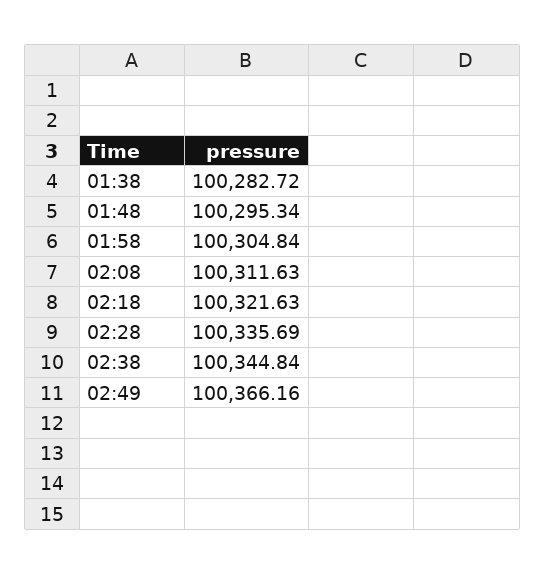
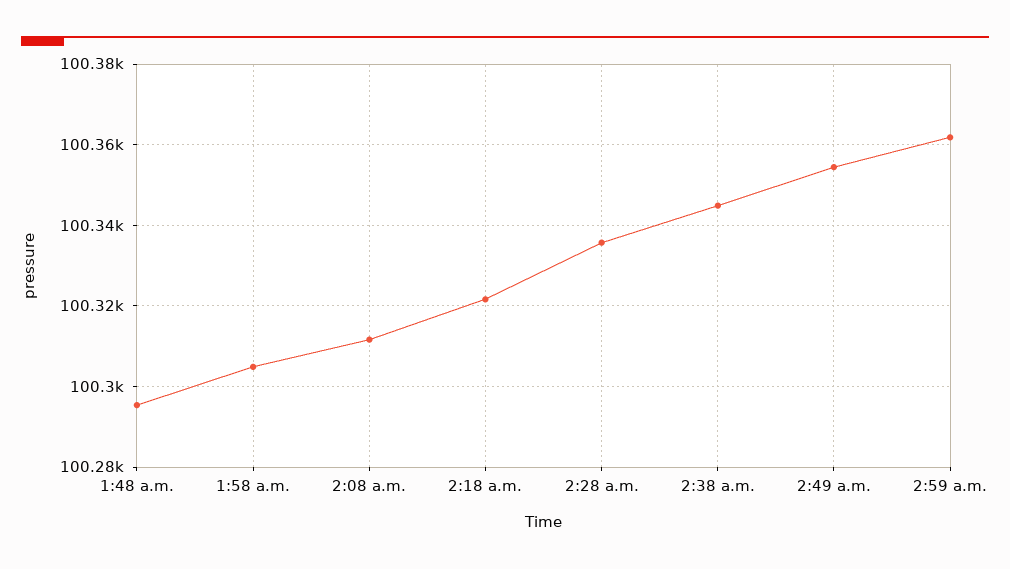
01:38: 100282.72 -> none
02:49: 100366.16 -> 100354
2:59 a.m.: none -> 100362

